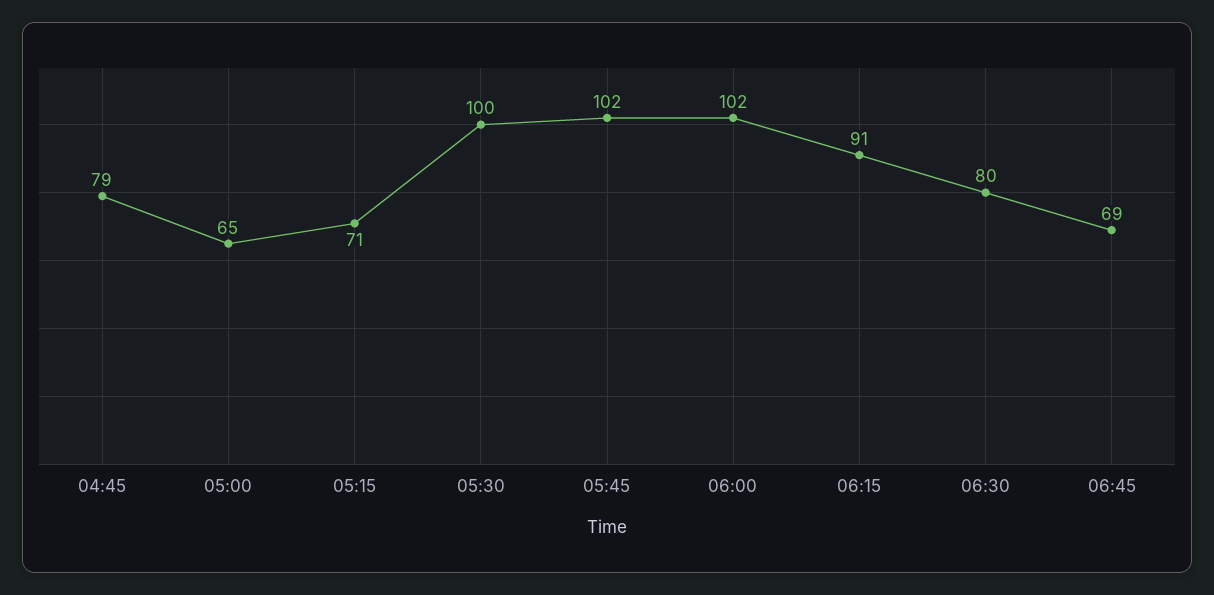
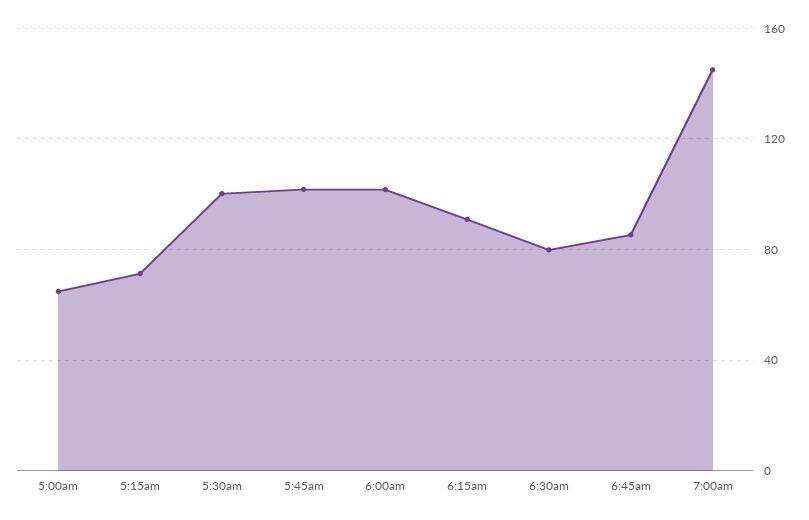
04:45: 79 -> none
06:45: 69 -> 85
7:00am: none -> 145

